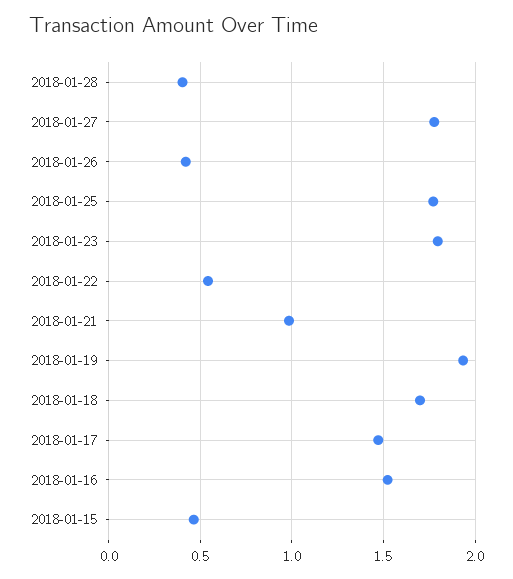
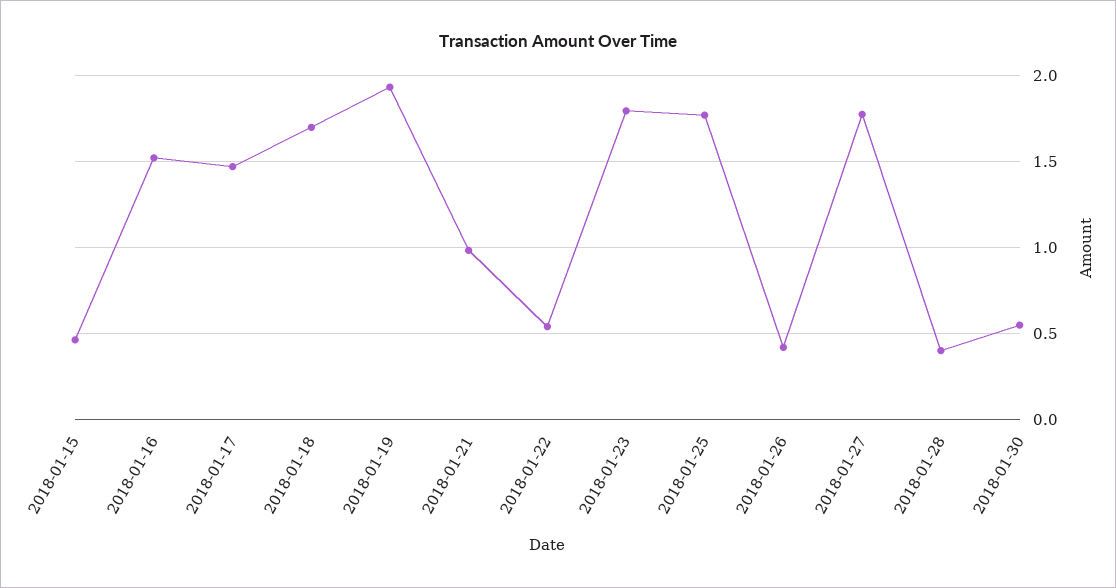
2018-01-30: none -> 0.55

